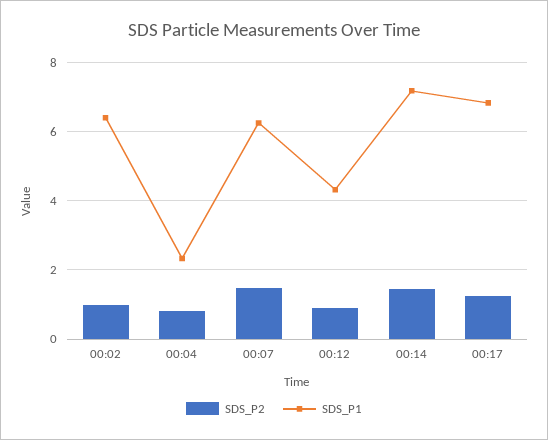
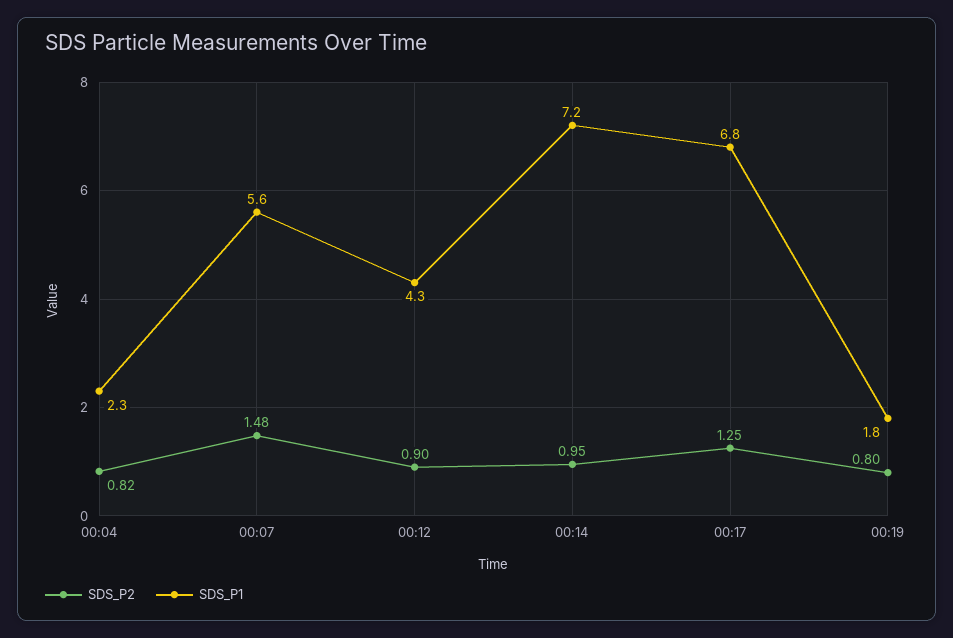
SDS_P2, 00:02: 1 -> none
SDS_P1, 00:02: 6.4 -> none
SDS_P1, 00:07: 6.2 -> 5.6
SDS_P2, 00:14: 1.4 -> 0.95
SDS_P2, 00:19: none -> 0.8
SDS_P1, 00:19: none -> 1.8

